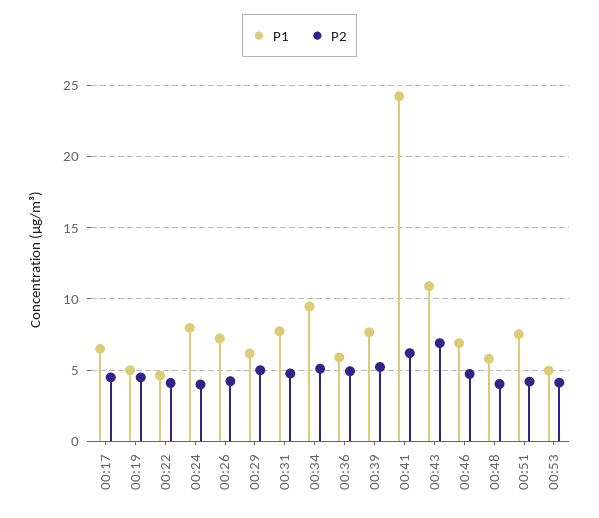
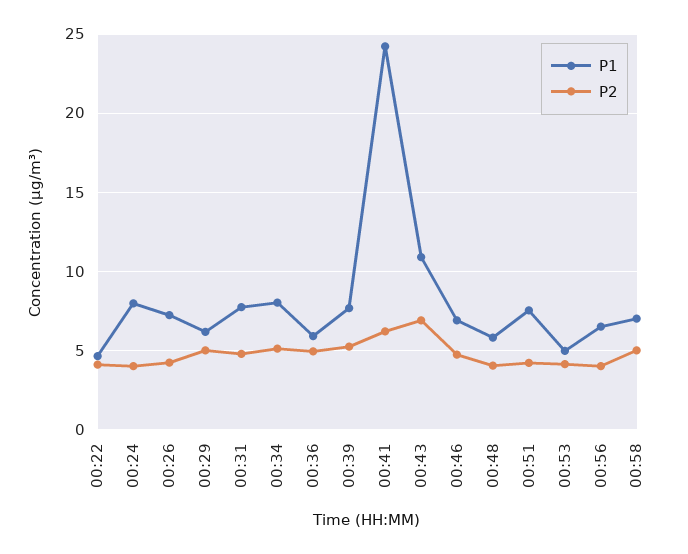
P1, 00:17: 6.5 -> none
P2, 00:17: 4.5 -> none
P1, 00:19: 5 -> none
P2, 00:19: 4.5 -> none
P1, 00:34: 9.5 -> 8
P1, 00:56: none -> 6.5
P2, 00:56: none -> 4
P1, 00:58: none -> 7
P2, 00:58: none -> 5

